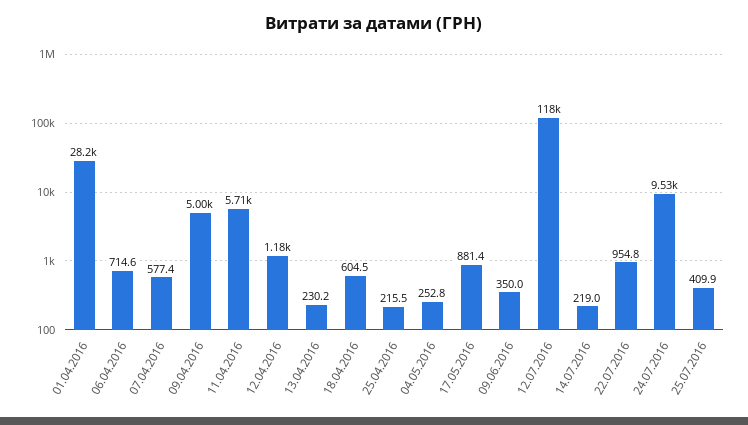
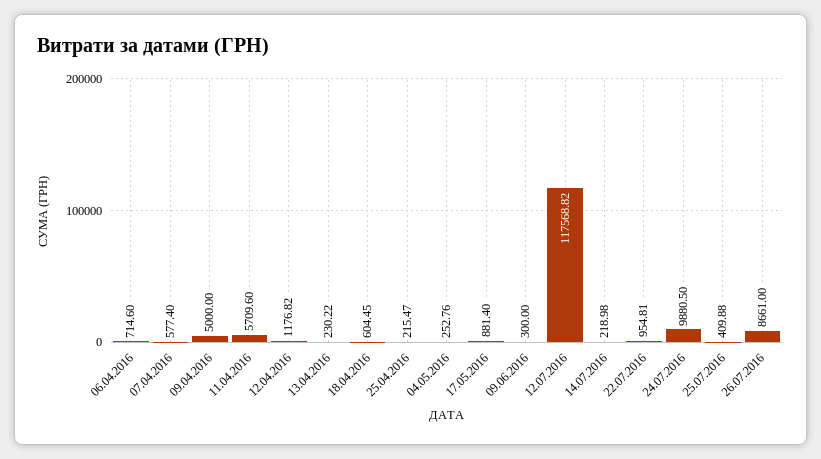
01.04.2016: 28200 -> none
09.06.2016: 350 -> 300
24.07.2016: 9530 -> 9880.5
26.07.2016: none -> 8661

